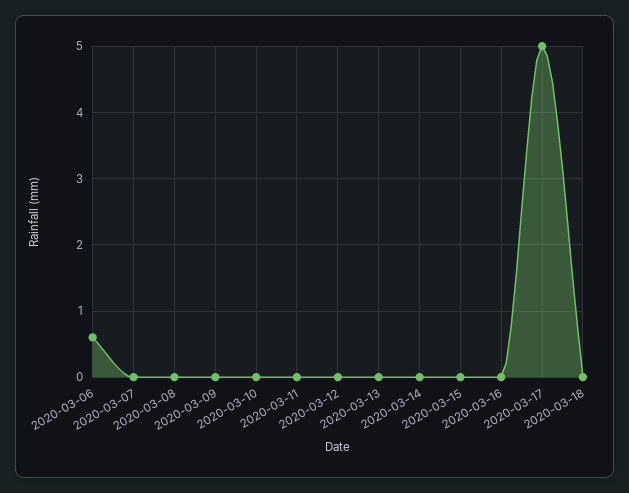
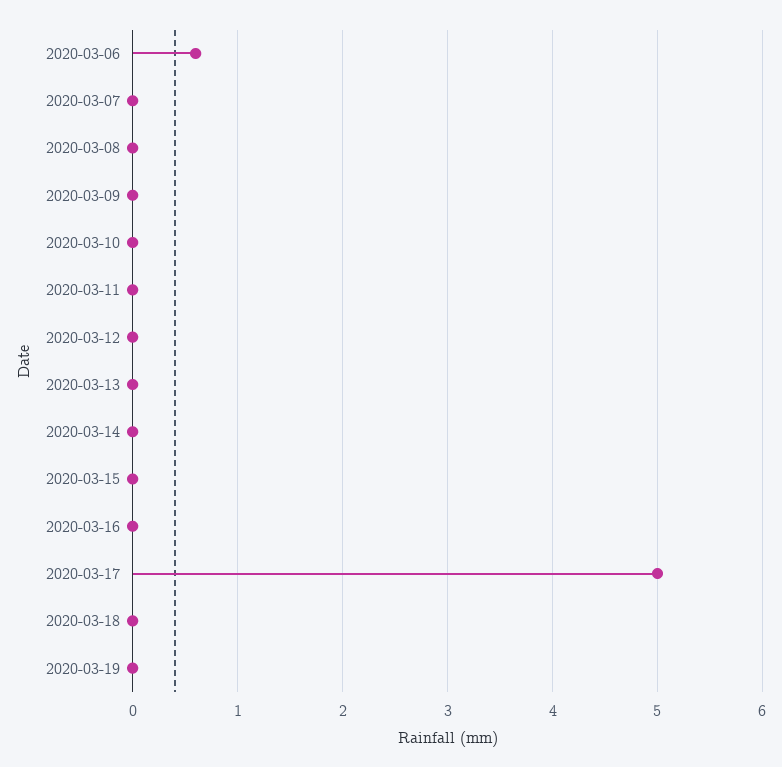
2020-03-19: none -> 0

